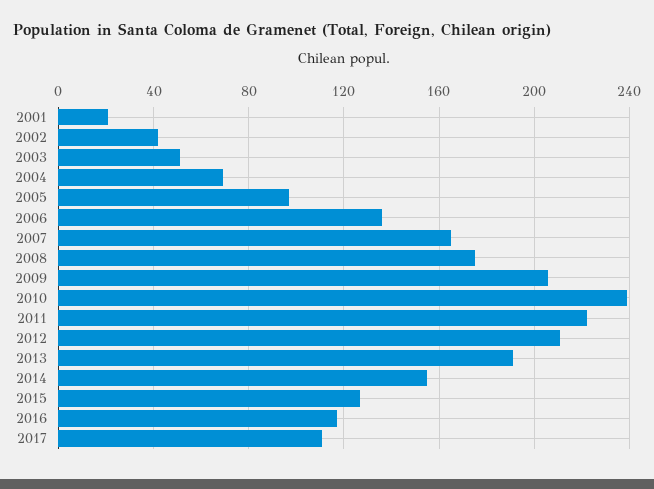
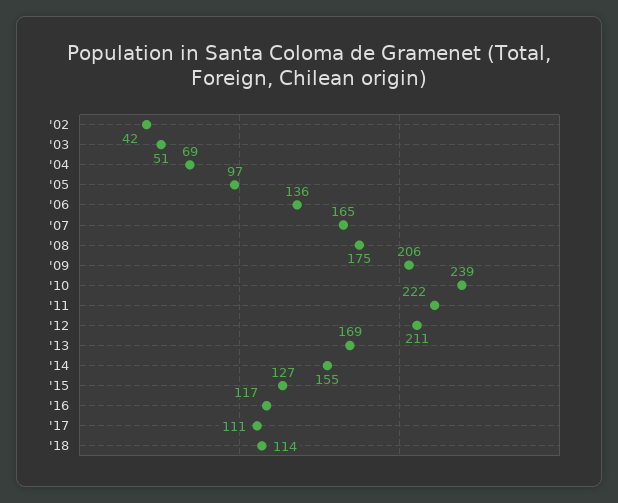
2001: 20 -> none
2013: 190 -> 169
'18: none -> 114

